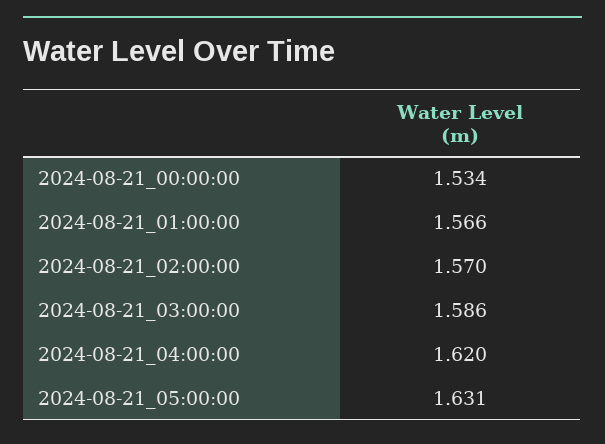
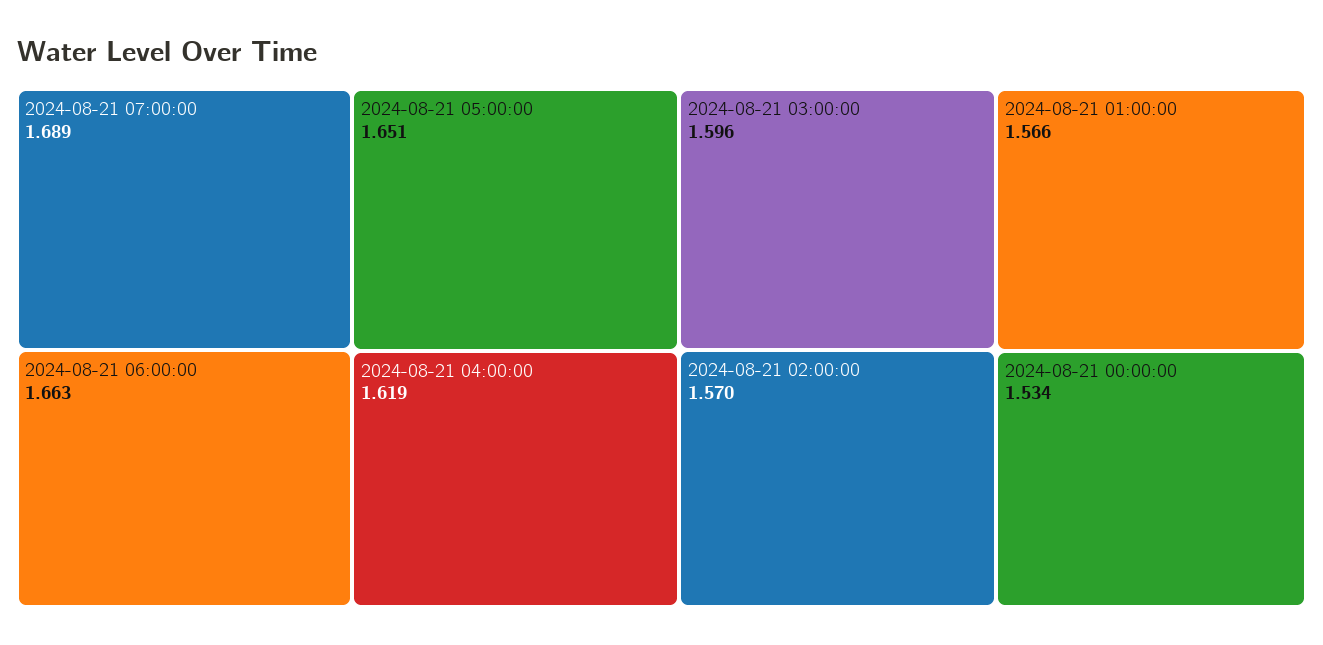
2024-08-21_03:00:00: 1.586 -> 1.596
2024-08-21_04:00:00: 1.62 -> 1.619
2024-08-21_05:00:00: 1.631 -> 1.651
2024-08-21 07:00:00: none -> 1.689
2024-08-21 06:00:00: none -> 1.663

